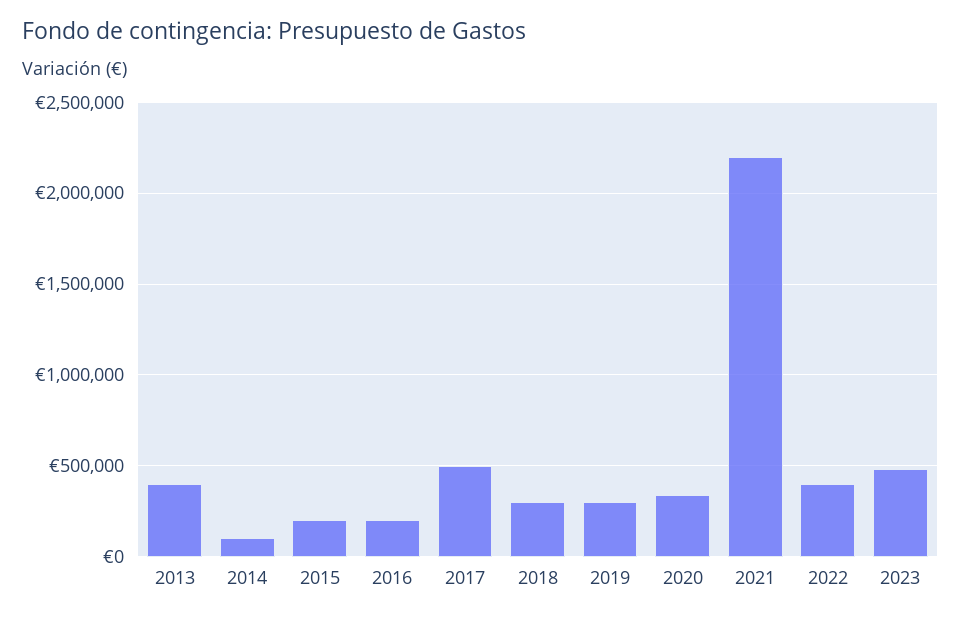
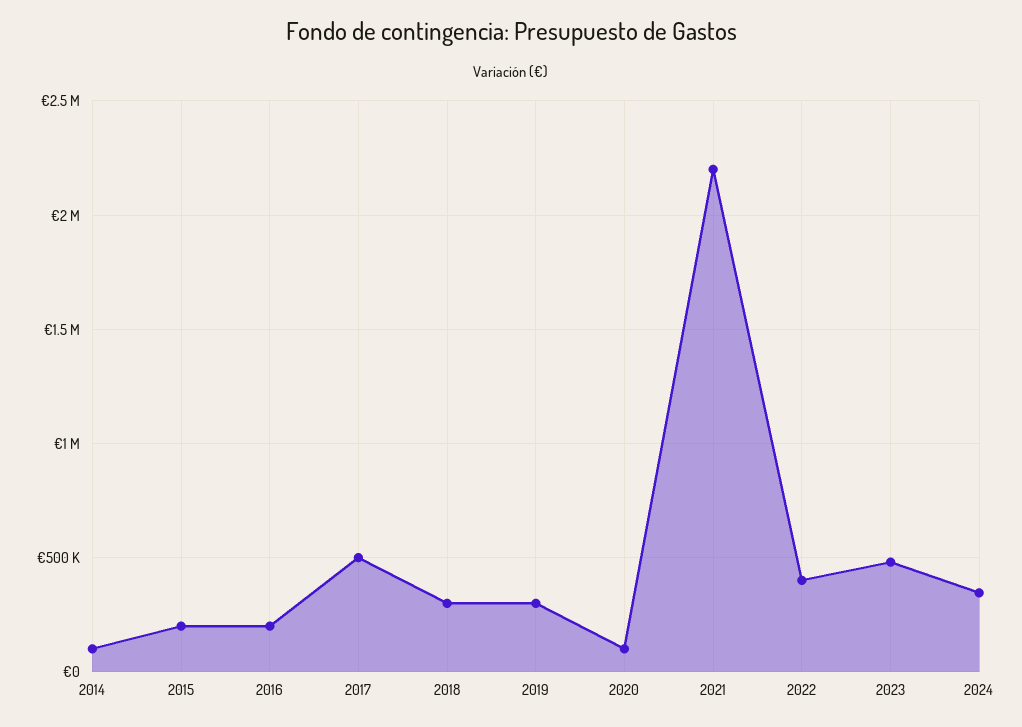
2013: 400000 -> none
2020: 350000 -> 100000
2024: none -> 350000

